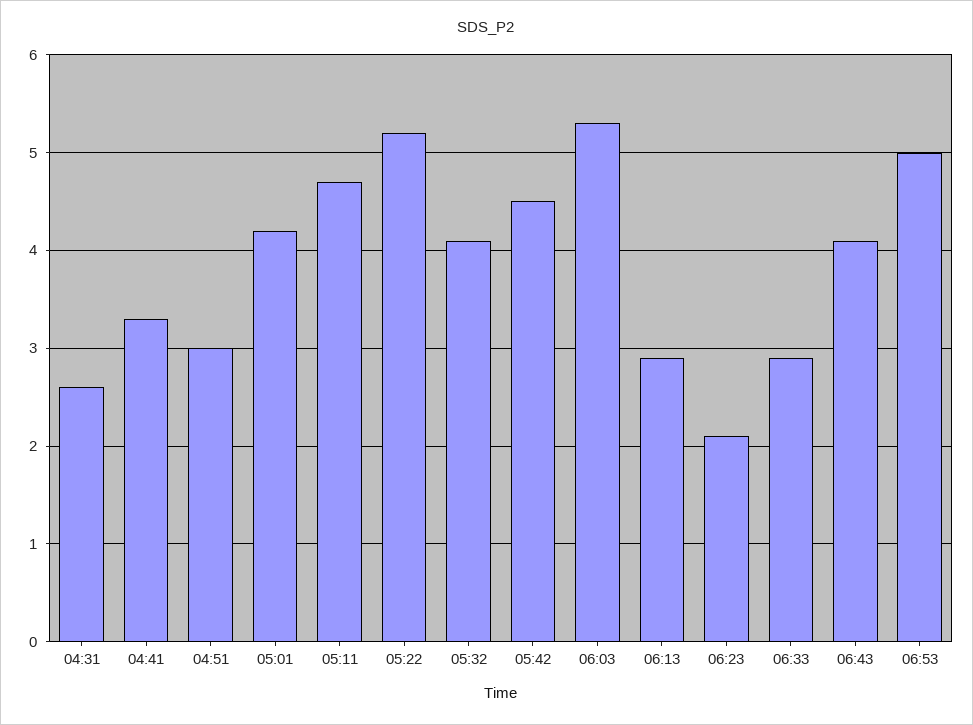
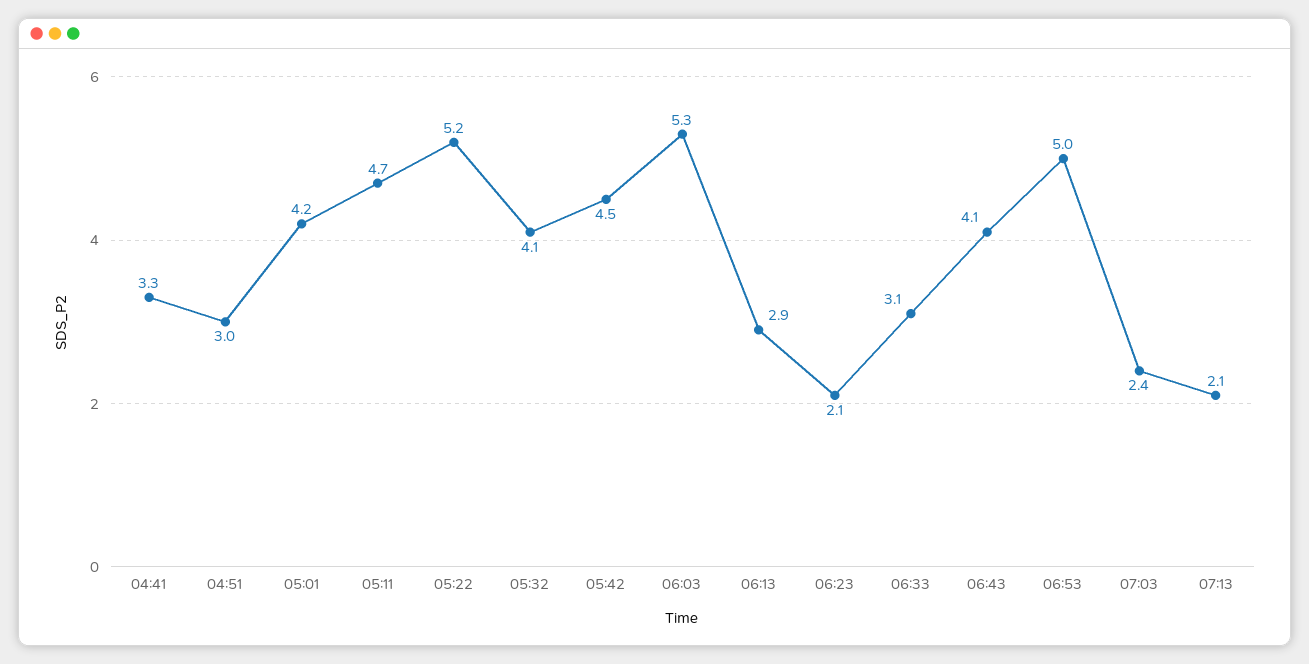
04:31: 2.6 -> none
06:33: 2.9 -> 3.1
07:03: none -> 2.4
07:13: none -> 2.1

